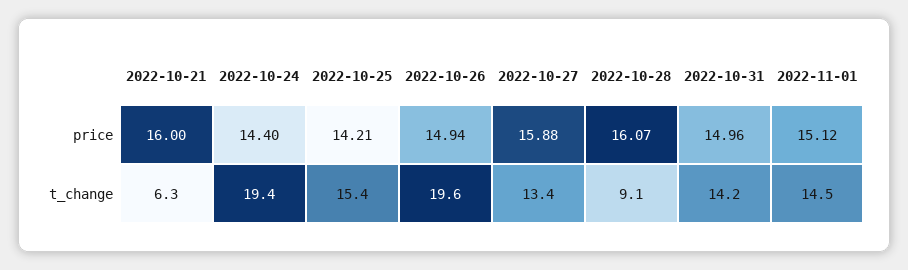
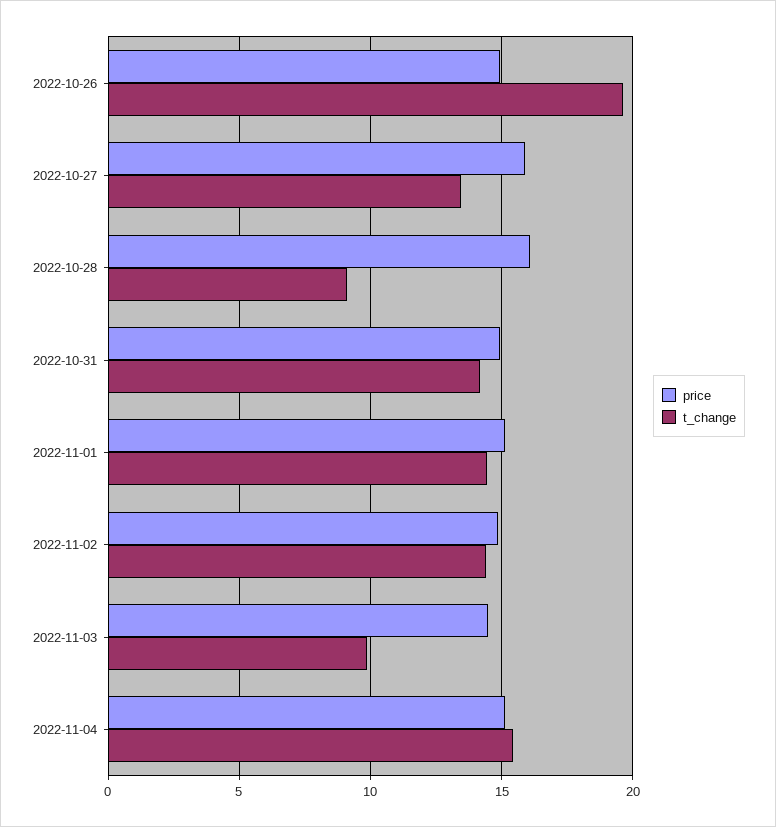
price, 2022-10-21: 16 -> none
price, 2022-10-24: 14.4 -> none
price, 2022-10-25: 14.21 -> none
t_change, 2022-10-21: 6.3 -> none
t_change, 2022-10-24: 19.4 -> none
t_change, 2022-10-25: 15.4 -> none
price, 2022-11-02: none -> 15
t_change, 2022-11-02: none -> 14.5
price, 2022-11-03: none -> 14.5
t_change, 2022-11-03: none -> 10
price, 2022-11-04: none -> 15
t_change, 2022-11-04: none -> 15.5

